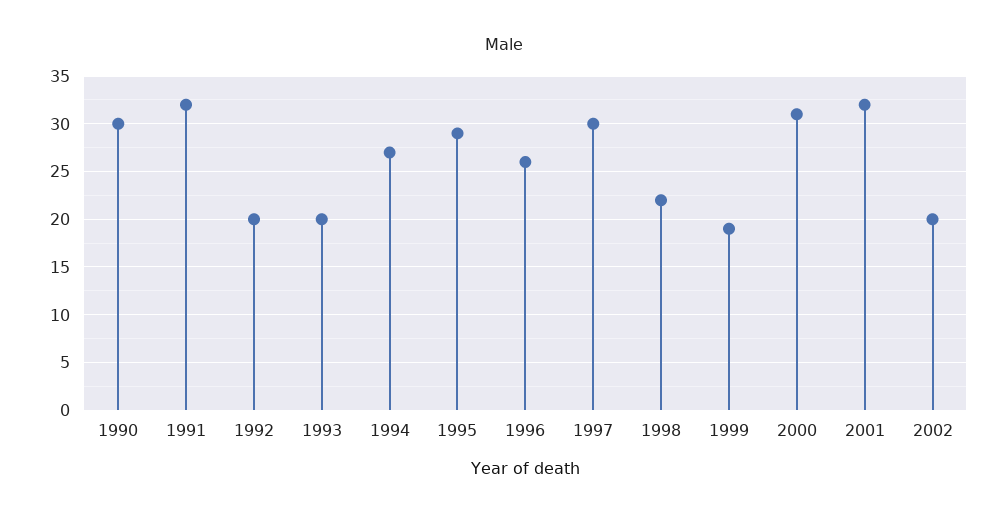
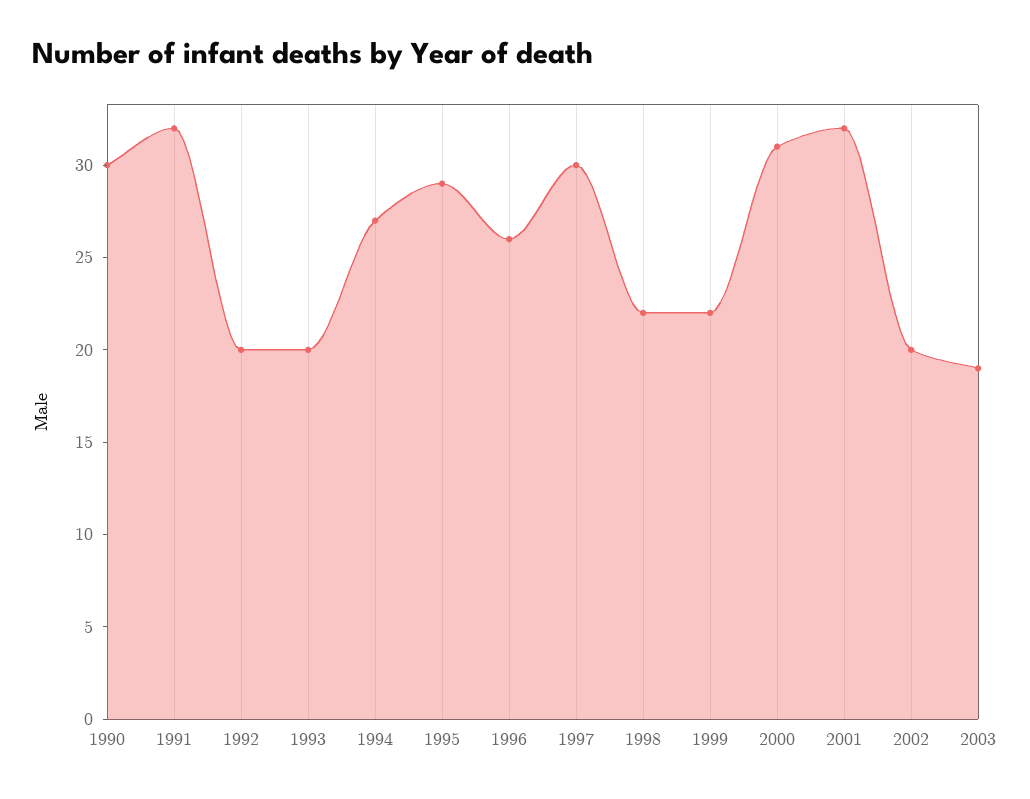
1999: 19 -> 22
2003: none -> 19

